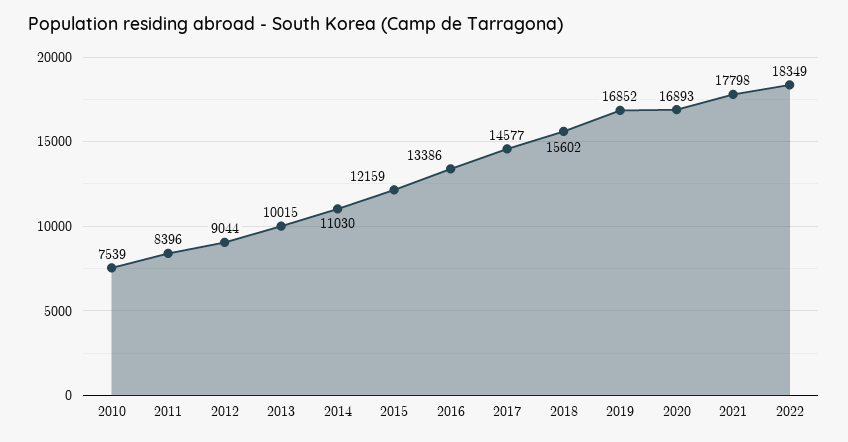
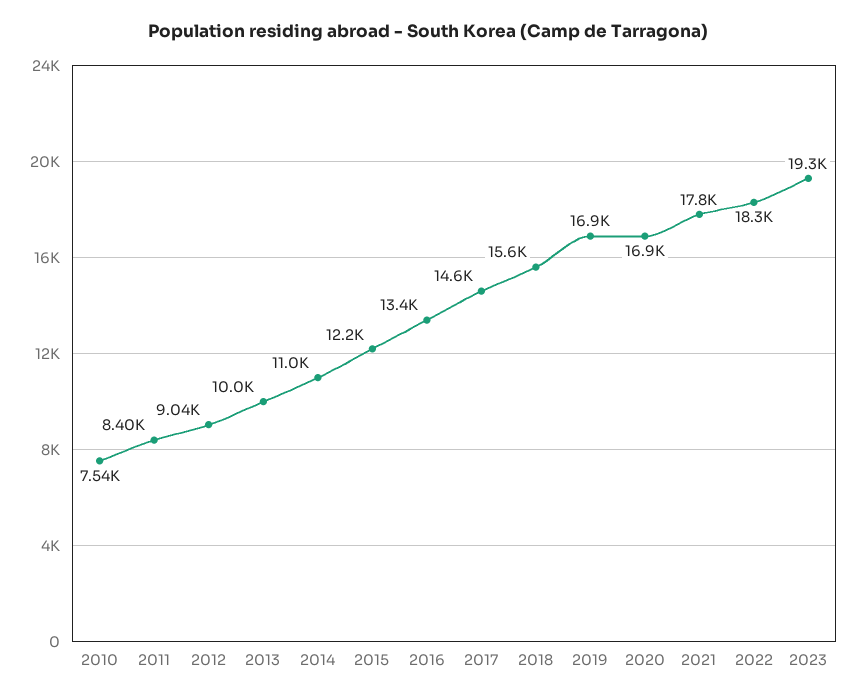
2023: none -> 19300

